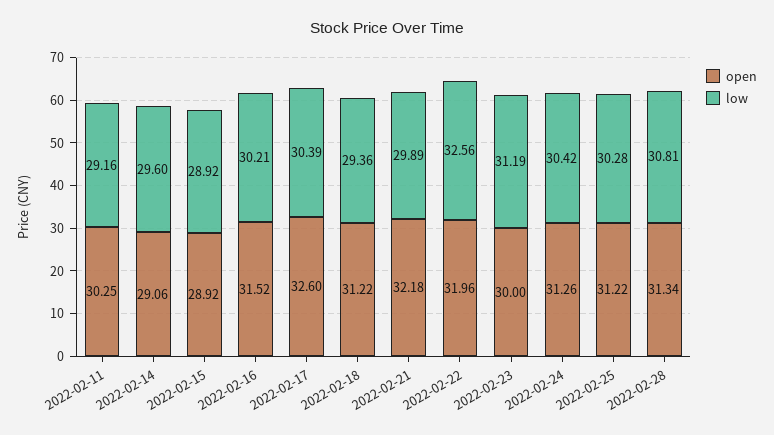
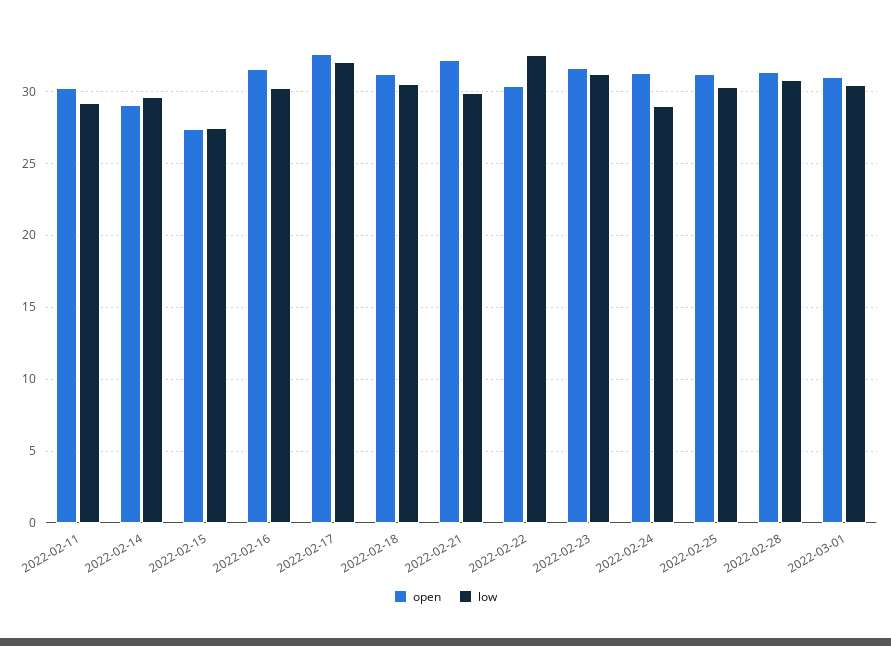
open, 2022-02-15: 28.92 -> 27.5
low, 2022-02-15: 28.92 -> 27.5
low, 2022-02-17: 30.39 -> 32
low, 2022-02-18: 29.36 -> 30.5
open, 2022-02-22: 31.96 -> 30.5
open, 2022-02-23: 30 -> 31.5
low, 2022-02-24: 30.42 -> 29
open, 2022-03-01: none -> 31
low, 2022-03-01: none -> 30.5

